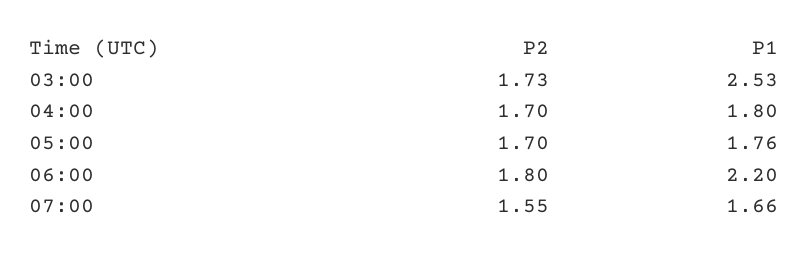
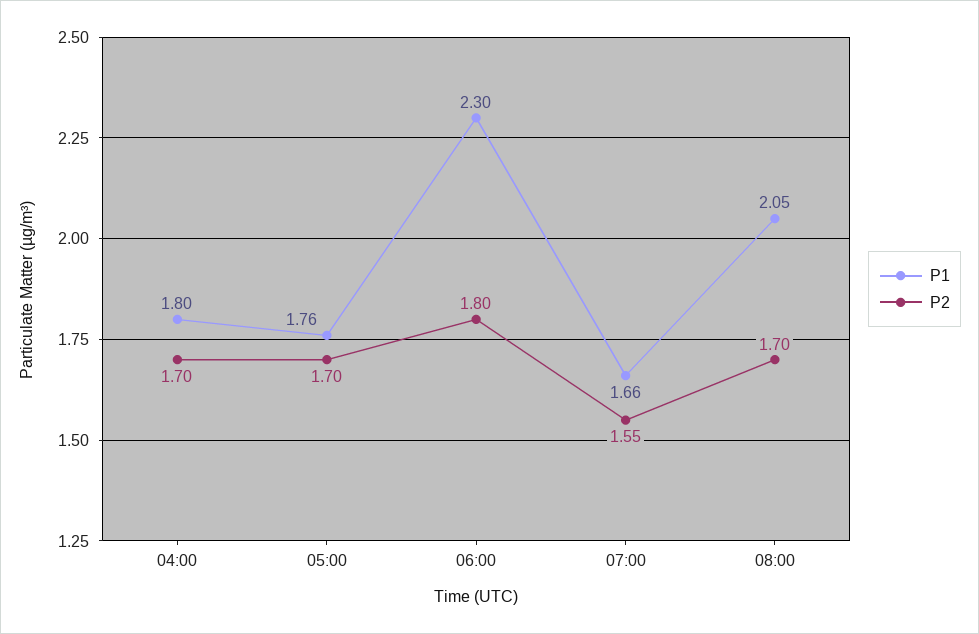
P2, 03:00: 1.73 -> none
P1, 03:00: 2.53 -> none
P1, 06:00: 2.2 -> 2.3
P1, 08:00: none -> 2.05
P2, 08:00: none -> 1.7

